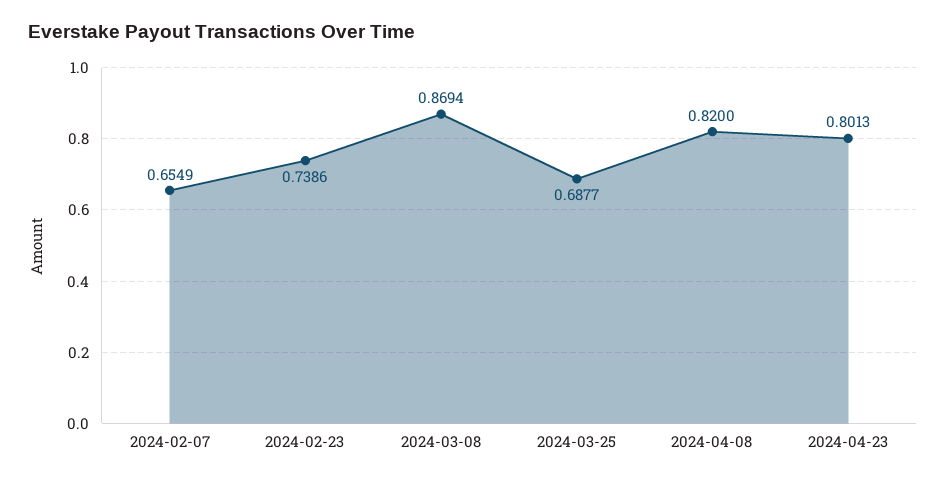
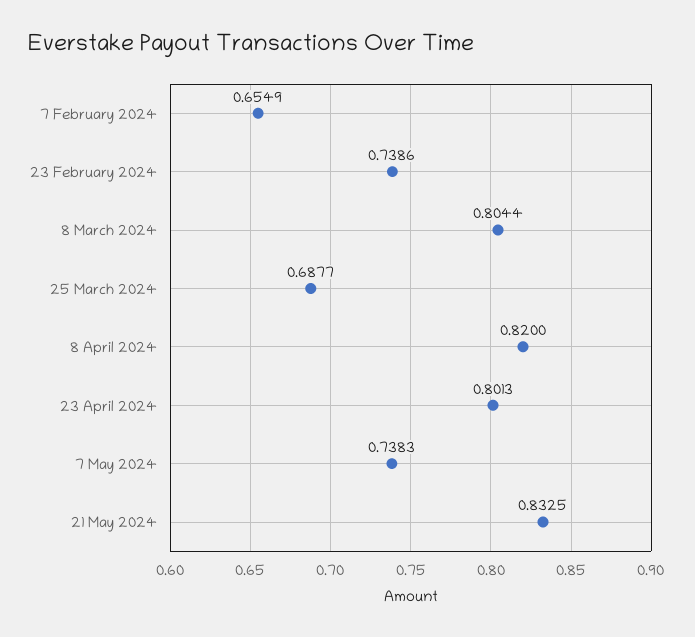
2024-03-08: 0.8694 -> 0.8044
7 May 2024: none -> 0.7383
21 May 2024: none -> 0.8325

